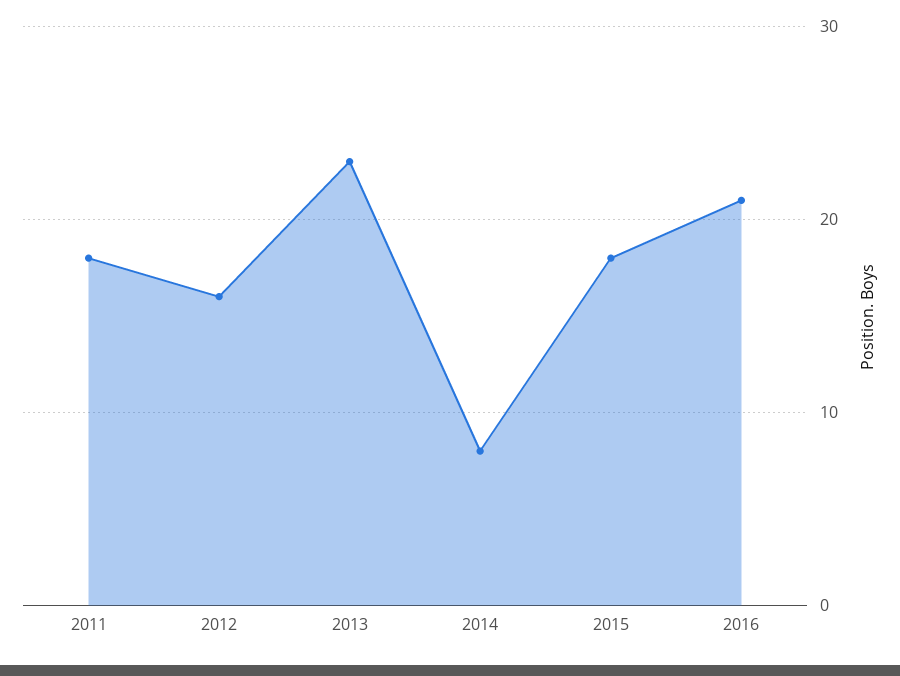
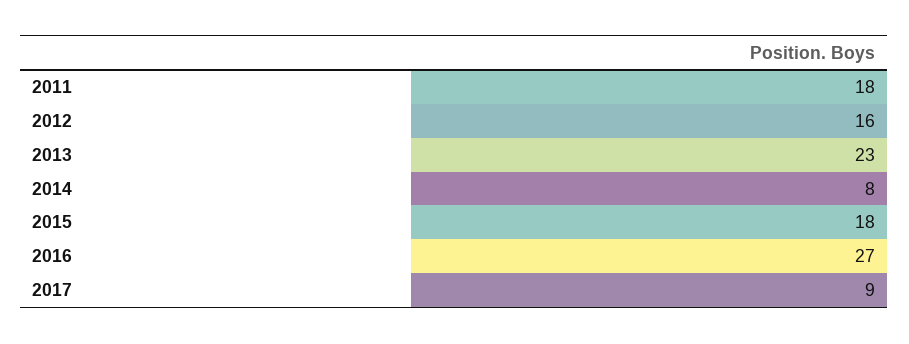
2016: 21 -> 27
2017: none -> 9

